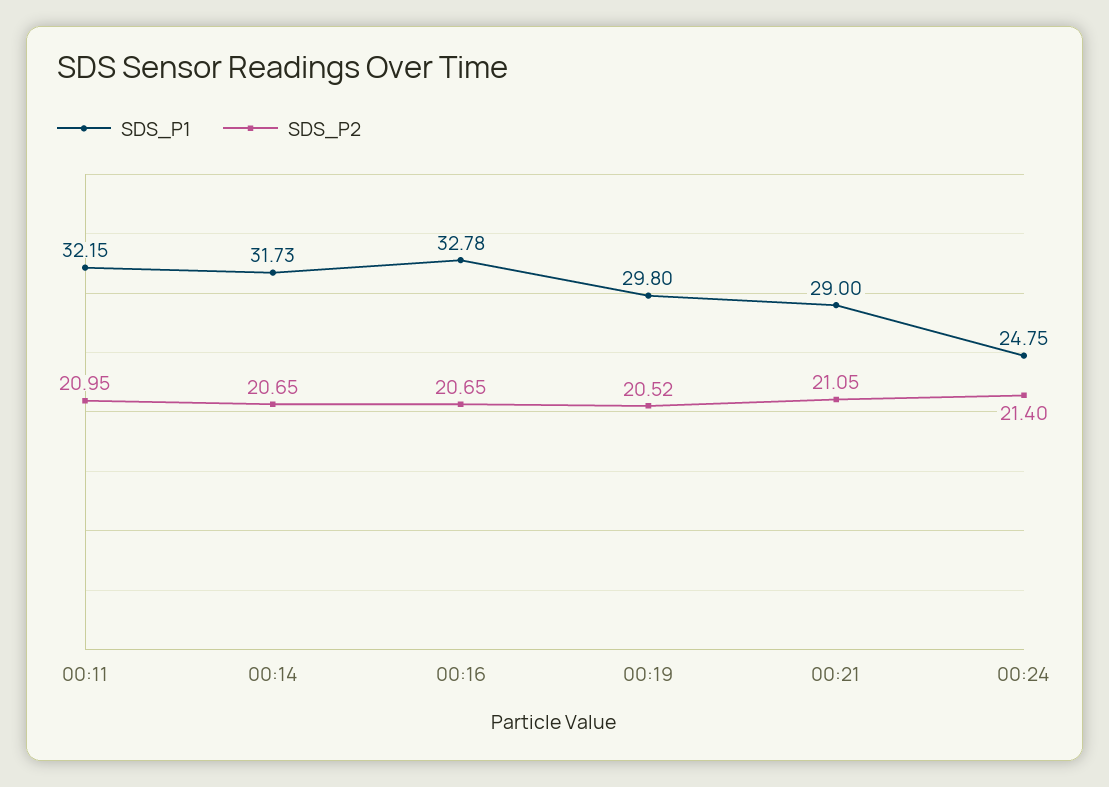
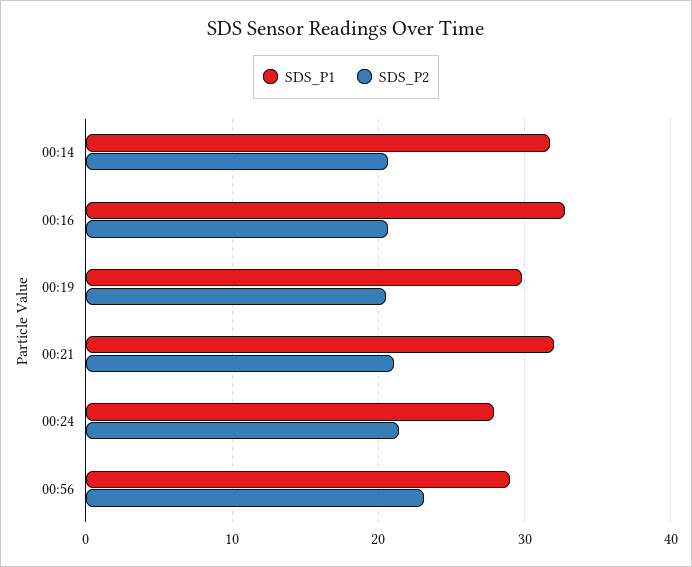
SDS_P1, 00:11: 32.15 -> none
SDS_P2, 00:11: 20.95 -> none
SDS_P1, 00:21: 29 -> 32
SDS_P1, 00:24: 24.75 -> 28
SDS_P1, 00:56: none -> 29
SDS_P2, 00:56: none -> 23

